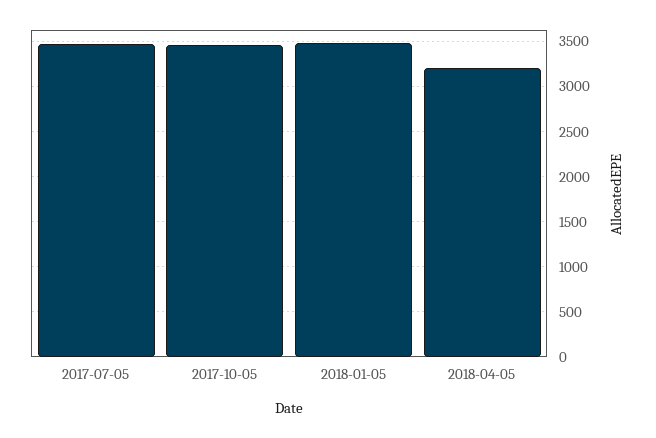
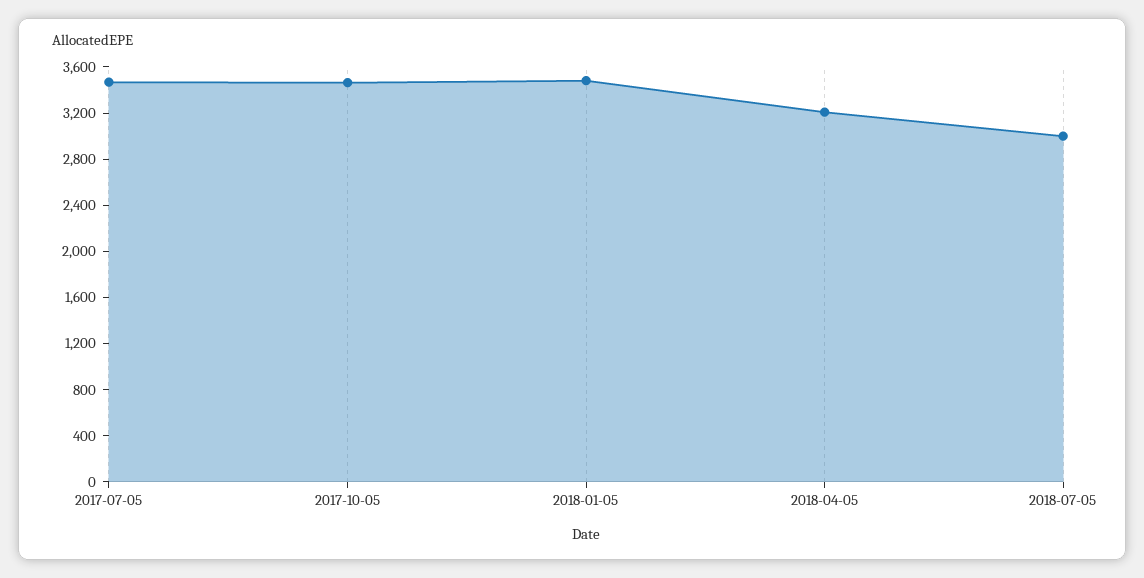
2018-07-05: none -> 3000

